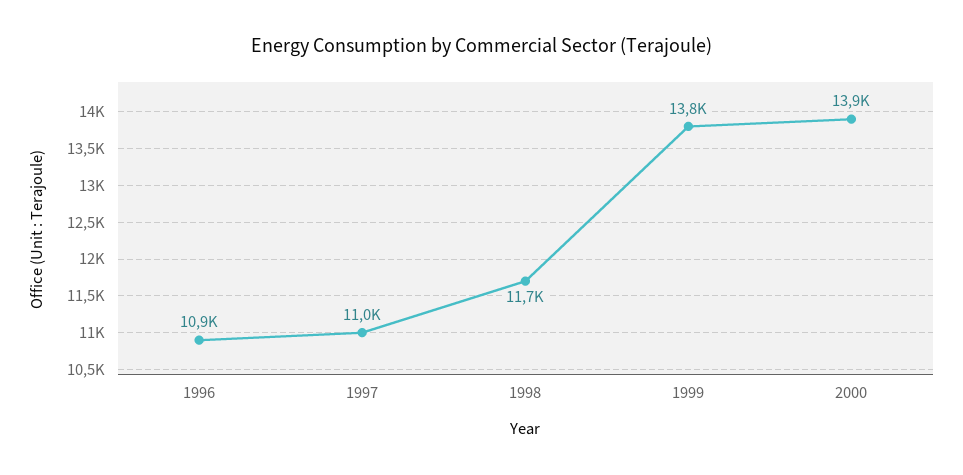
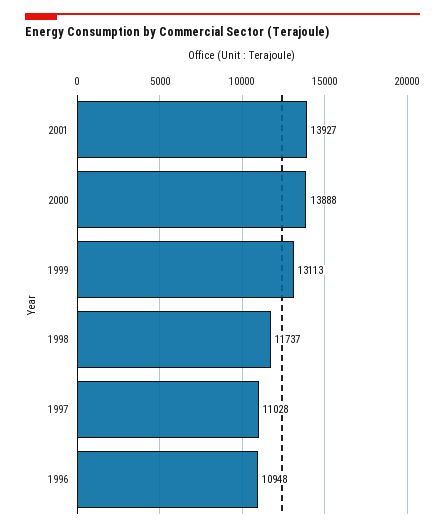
1999: 13800 -> 13113
2001: none -> 13927

